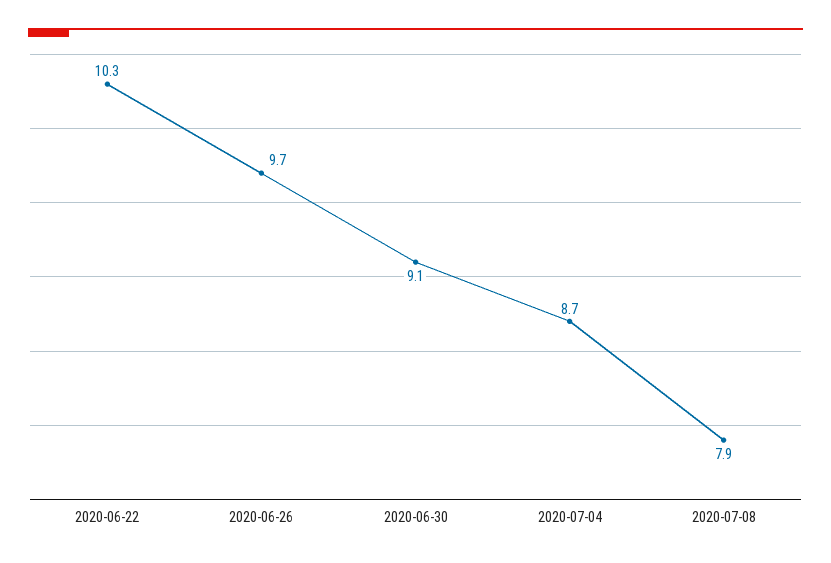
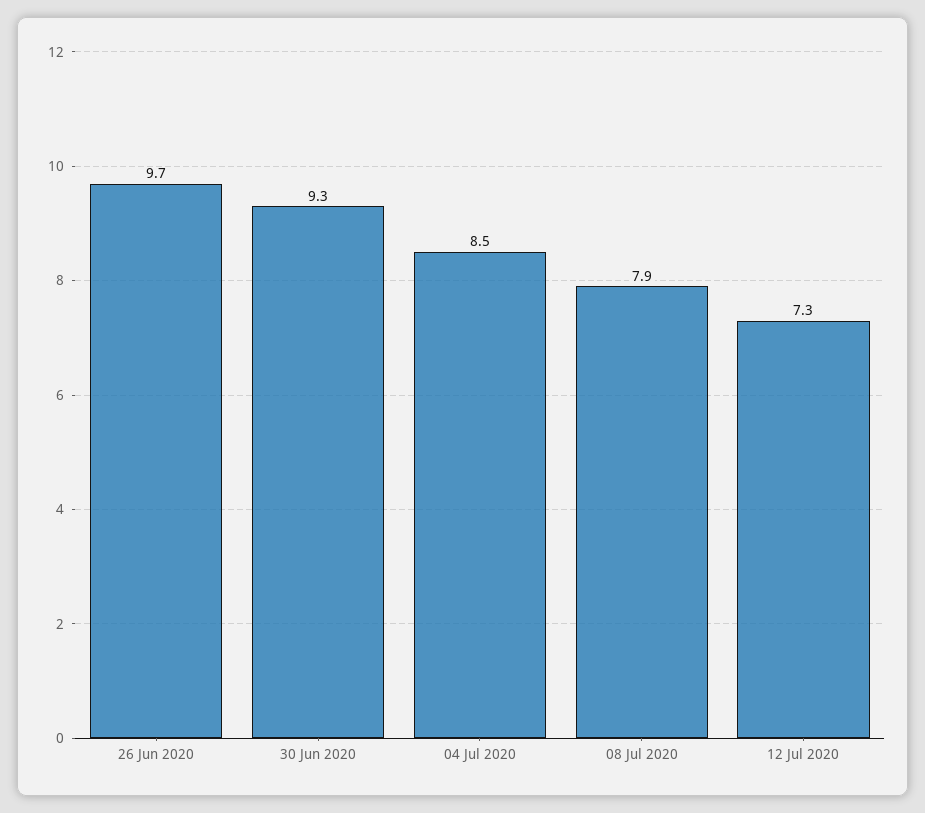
2020-06-22: 10.3 -> none
2020-06-30: 9.1 -> 9.3
2020-07-04: 8.7 -> 8.5
12 Jul 2020: none -> 7.3

